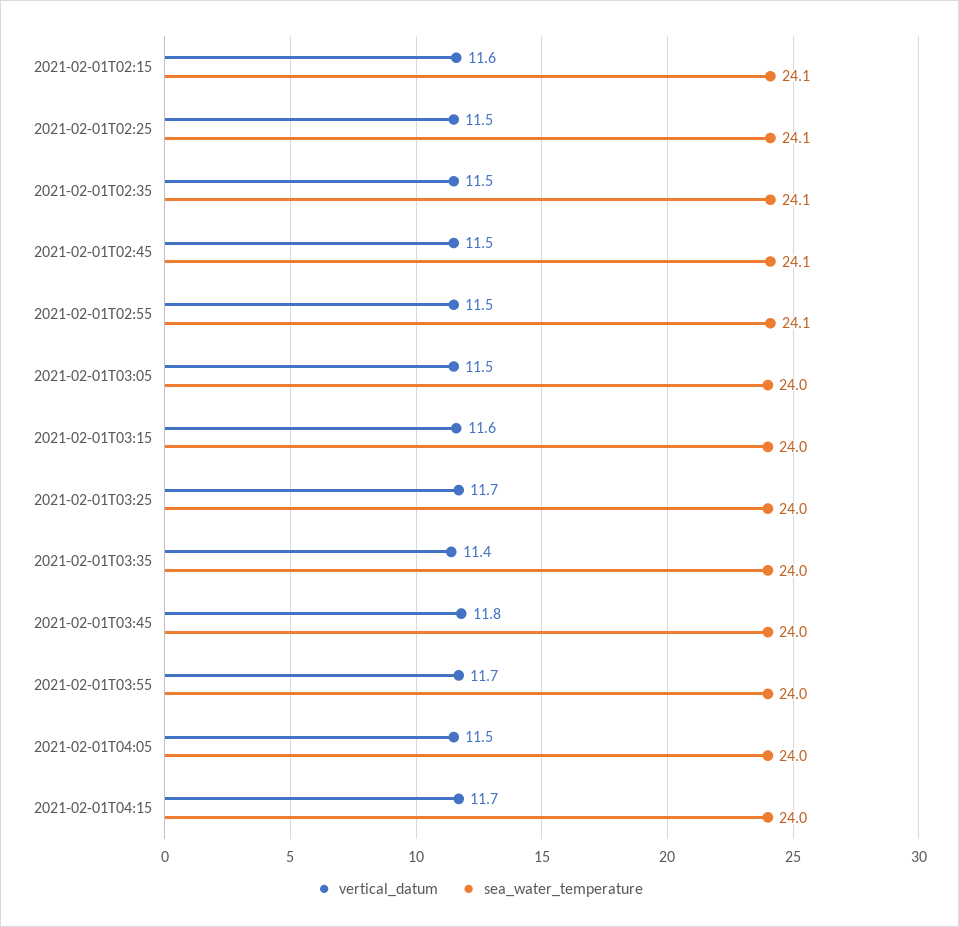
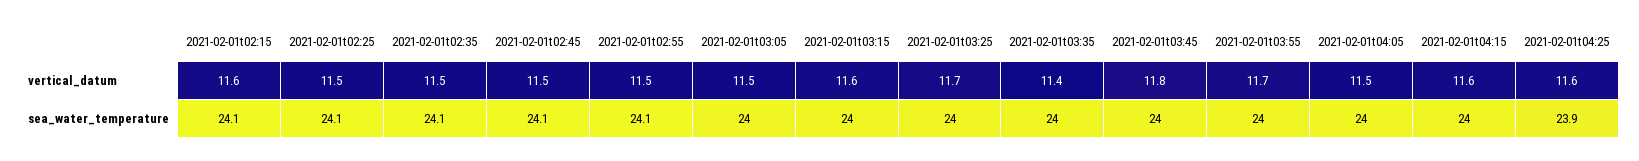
vertical_datum, 2021-02-01T04:15: 11.7 -> 11.6
vertical_datum, 2021-02-01t04:25: none -> 11.6
sea_water_temperature, 2021-02-01t04:25: none -> 23.9

